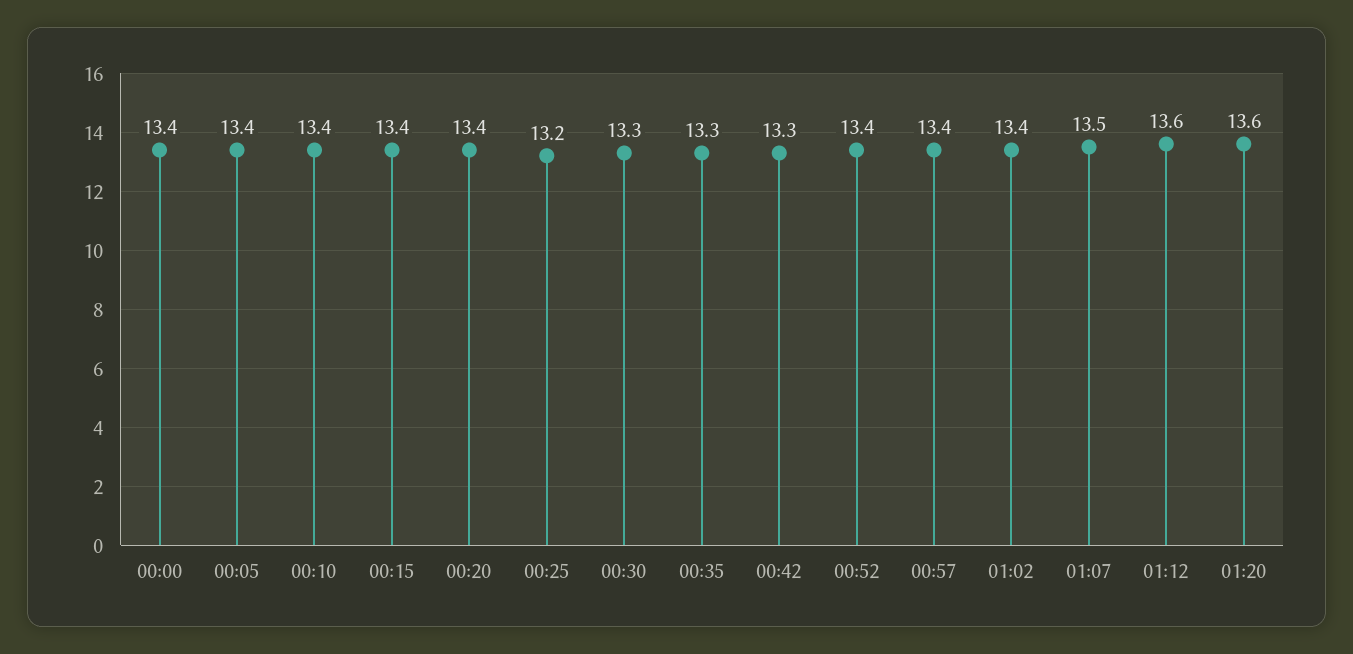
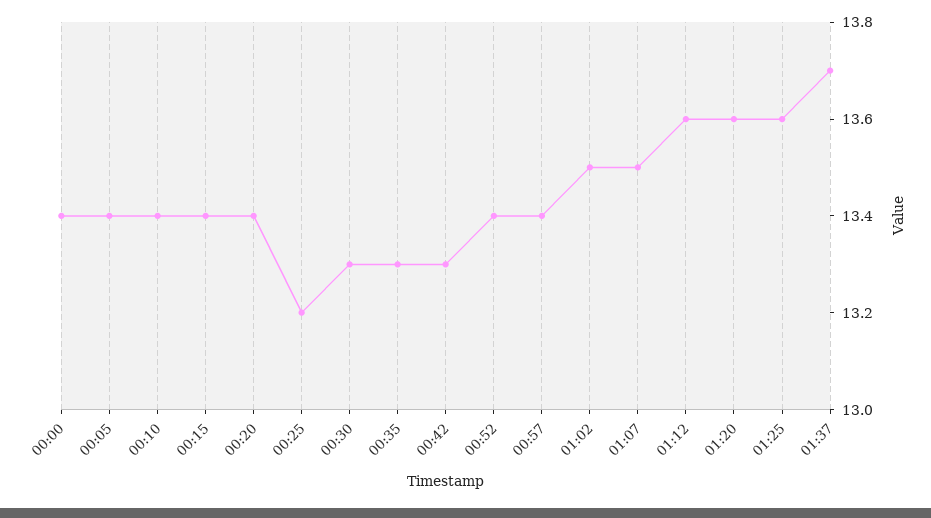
01:02: 13.4 -> 13.5
01:25: none -> 13.6
01:37: none -> 13.7

